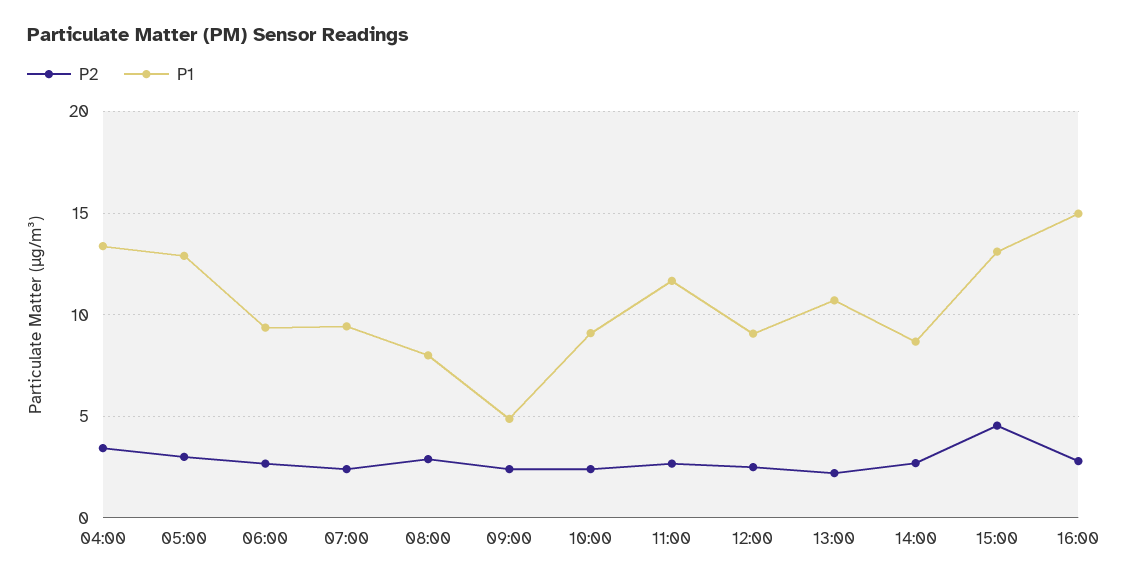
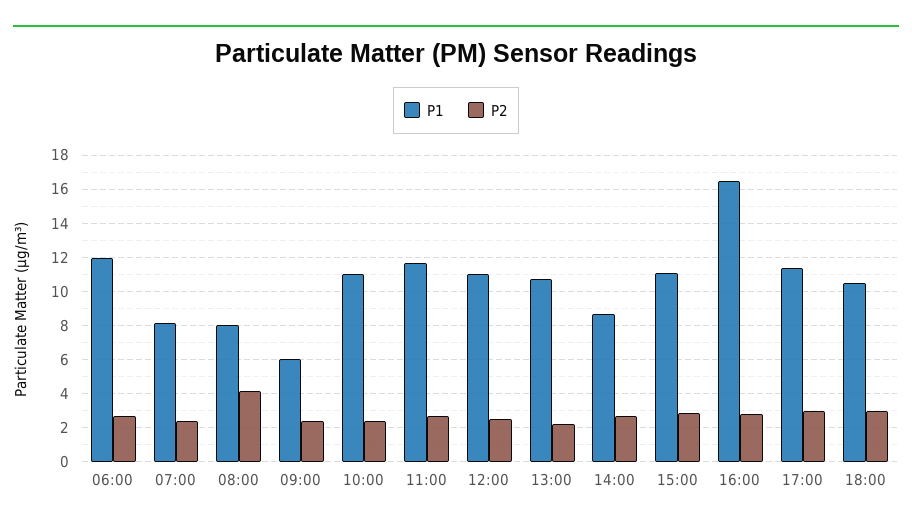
P2, 04:00: 3.5 -> none
P1, 04:00: 13.5 -> none
P2, 05:00: 3 -> none
P1, 05:00: 13 -> none
P1, 06:00: 9.5 -> 12
P1, 07:00: 9.5 -> 8
P2, 08:00: 3 -> 4
P1, 09:00: 5 -> 6
P1, 10:00: 9 -> 11
P1, 12:00: 9 -> 11
P2, 15:00: 4.5 -> 3
P1, 15:00: 13 -> 11
P1, 16:00: 15 -> 16.5
P1, 17:00: none -> 11.5
P2, 17:00: none -> 3
P1, 18:00: none -> 10.5
P2, 18:00: none -> 3

